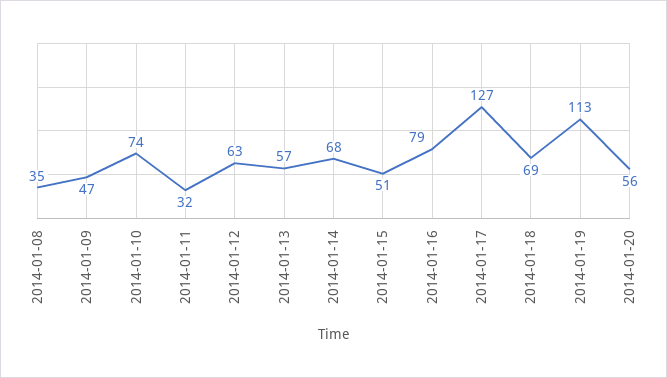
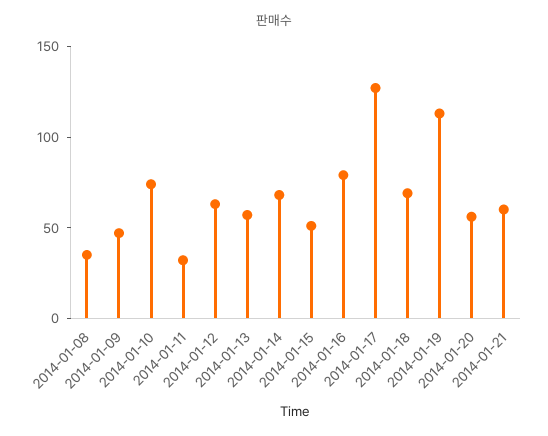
2014-01-21: none -> 60

